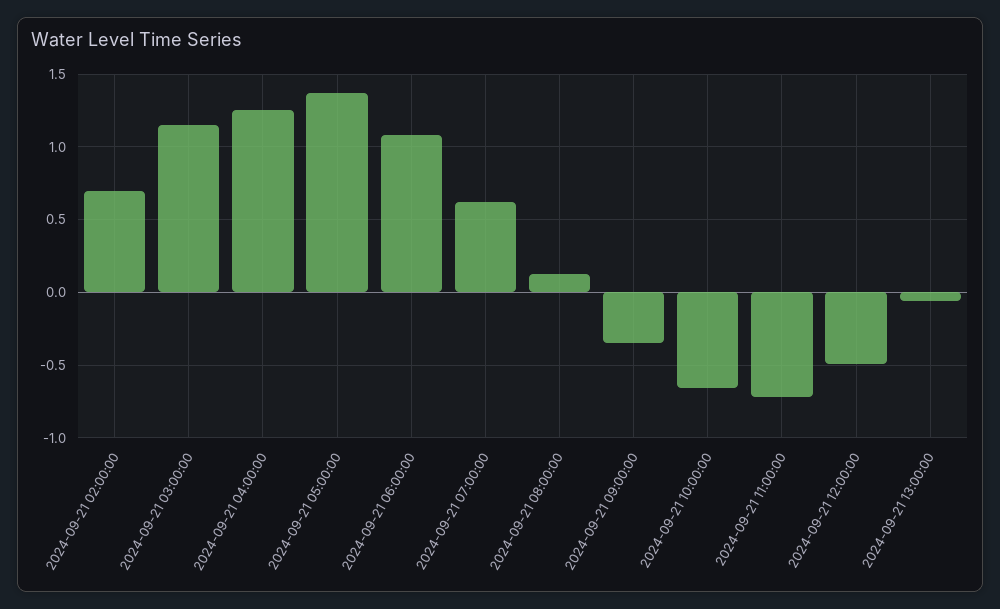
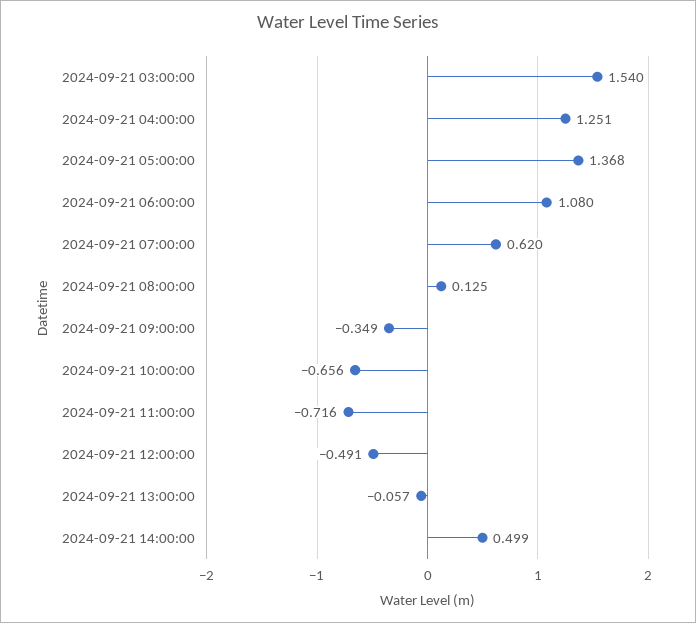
2024-09-21 02:00:00: 0.7 -> none
2024-09-21 03:00:00: 1.15 -> 1.54
2024-09-21 14:00:00: none -> 0.499

